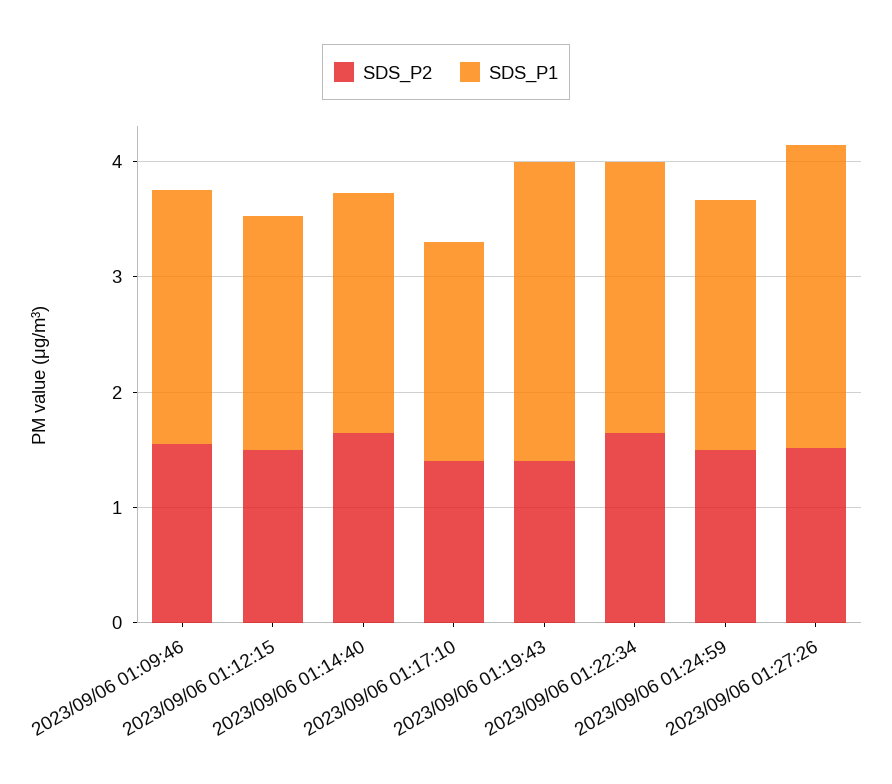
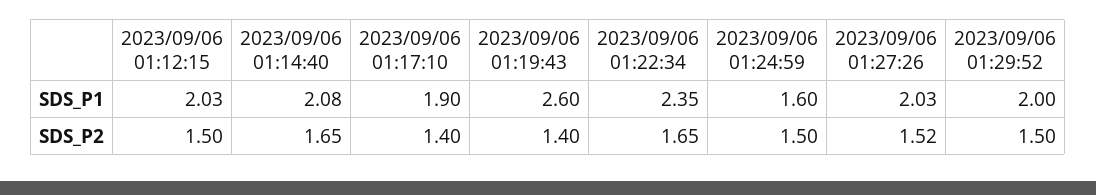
SDS_P2, 2023/09/06 01:09:46: 1.6 -> none
SDS_P1, 2023/09/06 01:09:46: 2.2 -> none
SDS_P1, 2023/09/06 01:24:59: 2.2 -> 1.6
SDS_P1, 2023/09/06 01:27:26: 2.6 -> 2.03
SDS_P1, 2023/09/06 01:29:52: none -> 2
SDS_P2, 2023/09/06 01:29:52: none -> 1.5

